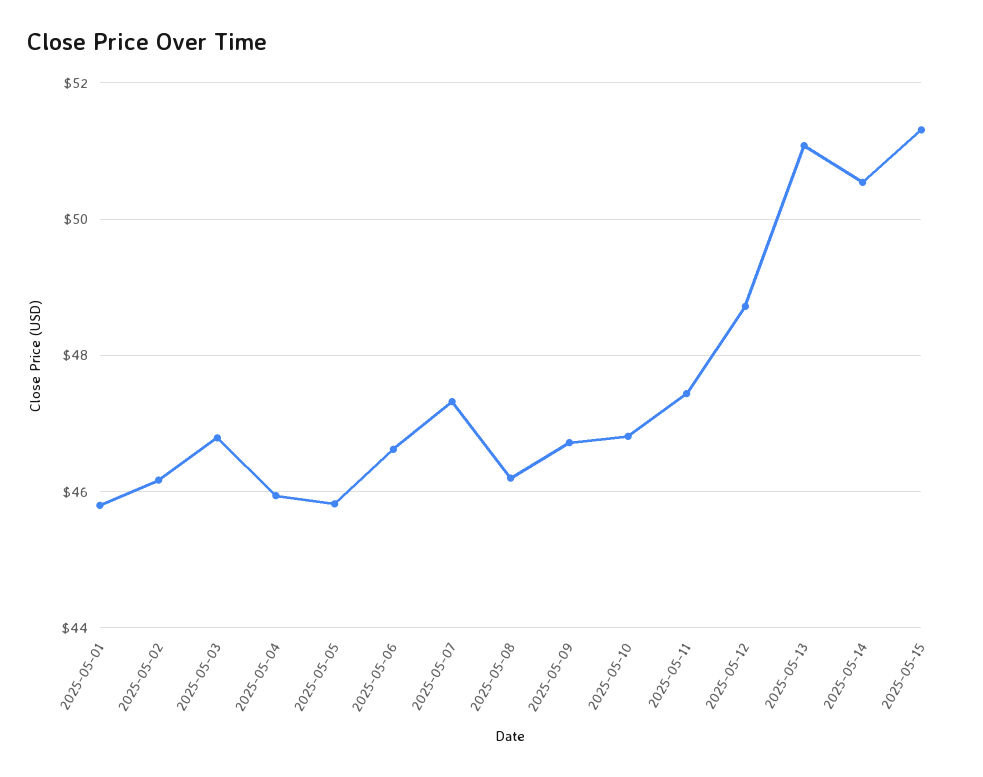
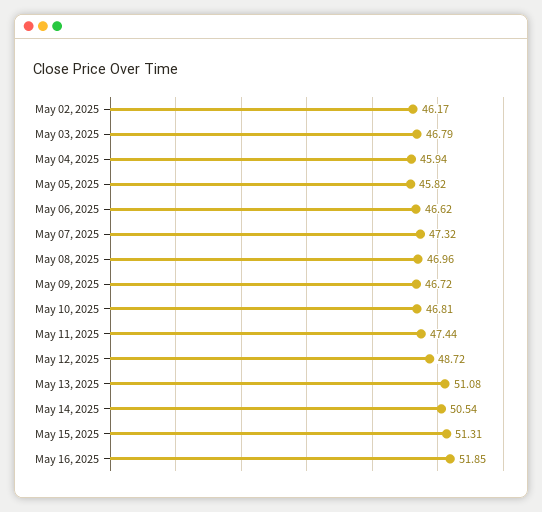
2025-05-01: 45.8 -> none
2025-05-08: 46.2 -> 46.96
May 16, 2025: none -> 51.85

